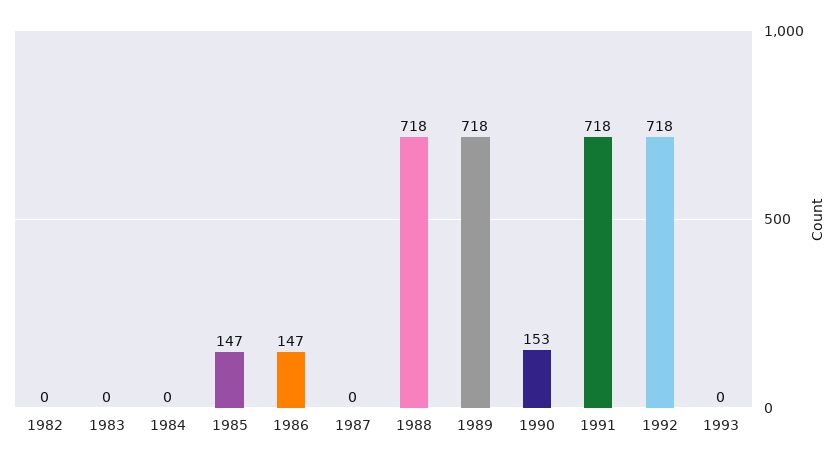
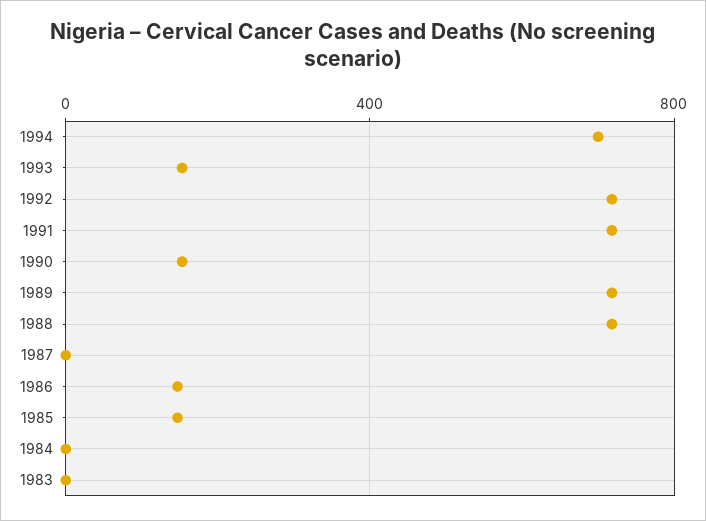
1982: 0 -> none
1993: 0 -> 150
1994: none -> 700

